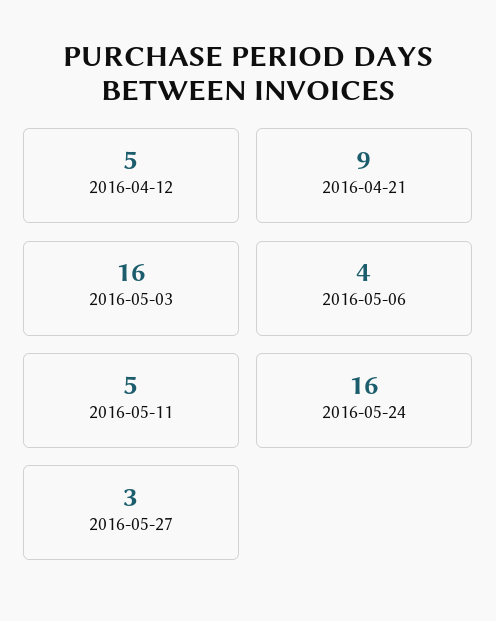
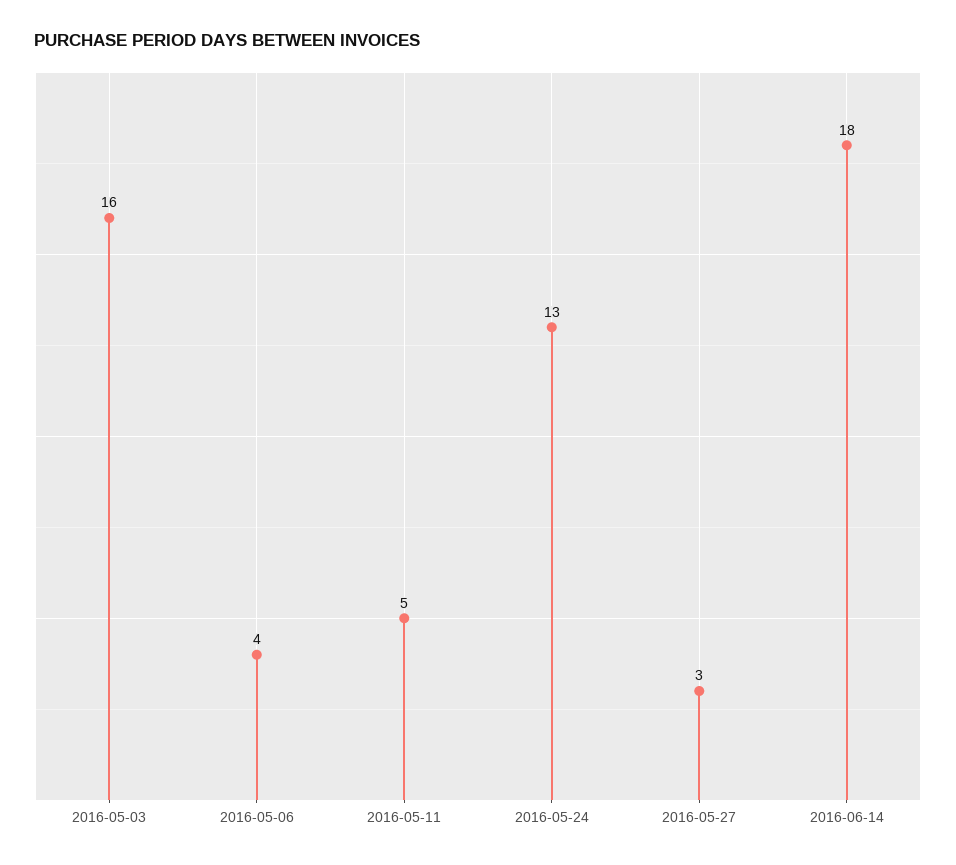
2016-04-12: 5 -> none
2016-04-21: 9 -> none
2016-05-24: 16 -> 13
2016-06-14: none -> 18

